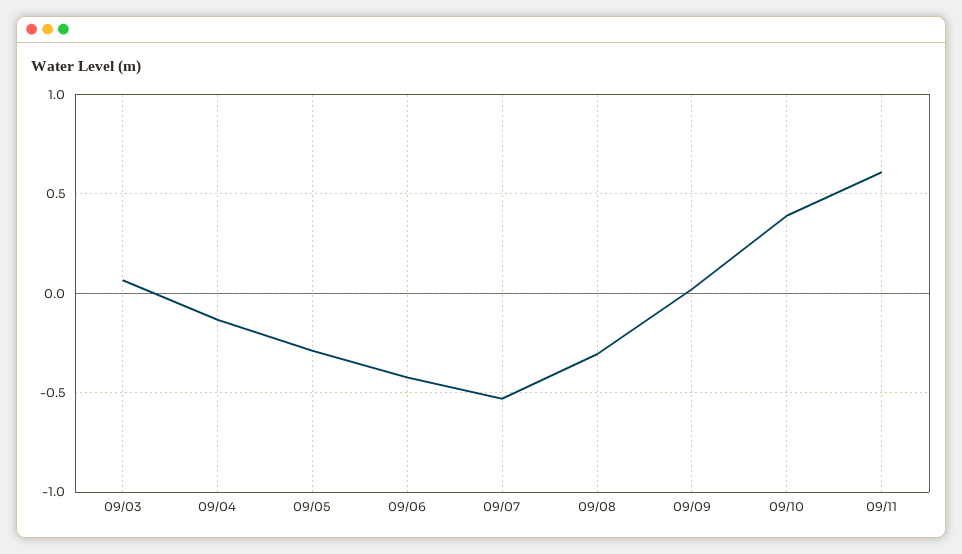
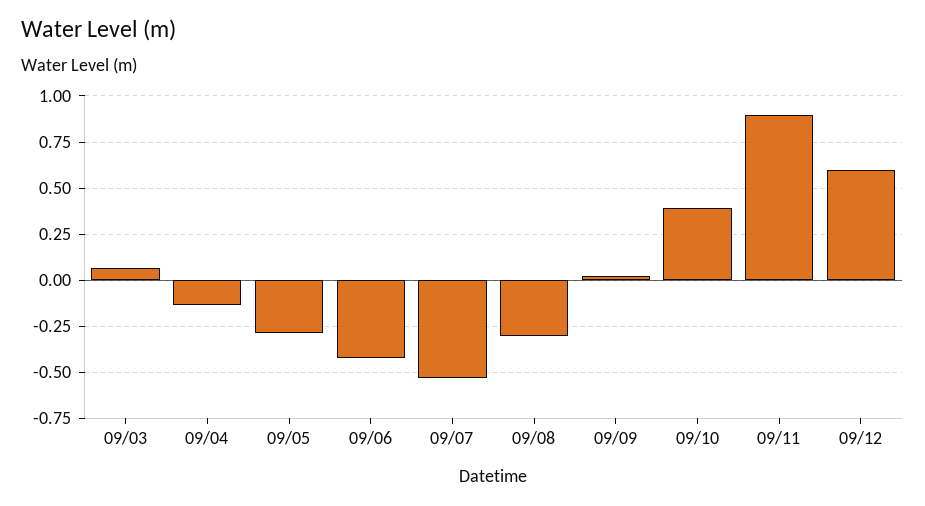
09/11: 0.6 -> 0.9
09/12: none -> 0.6

